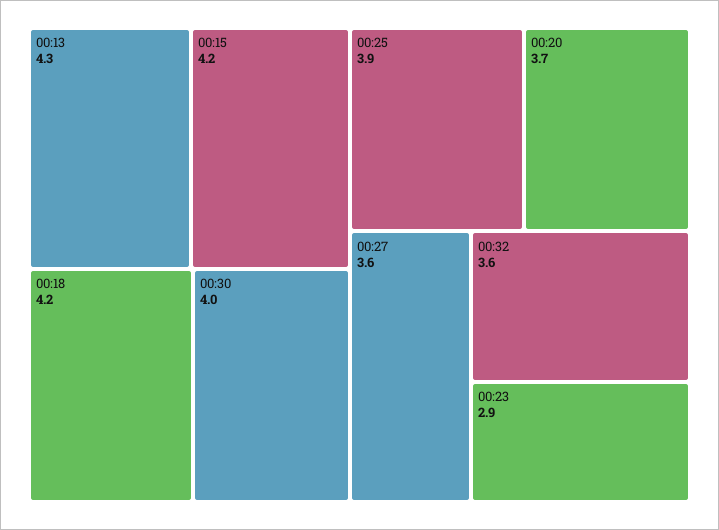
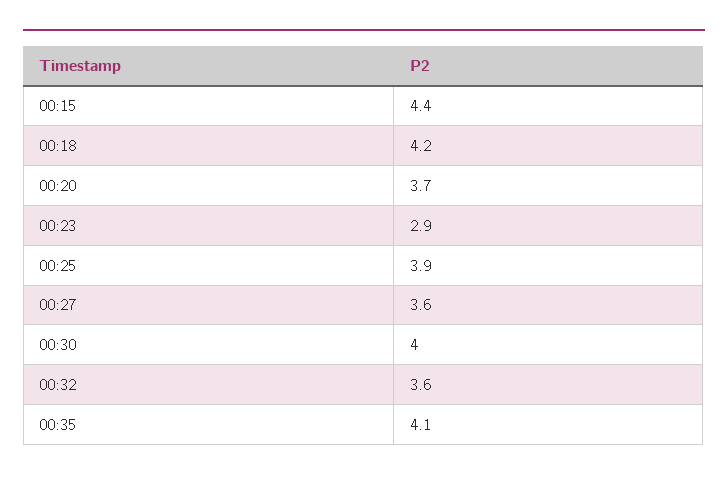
00:13: 4.3 -> none
00:15: 4.2 -> 4.4
00:35: none -> 4.1

